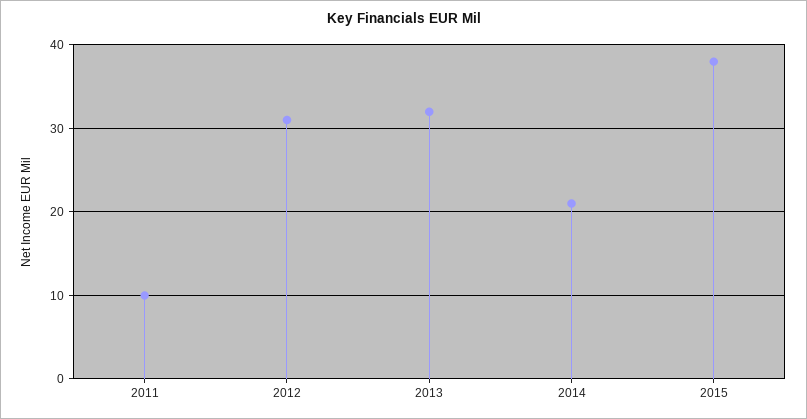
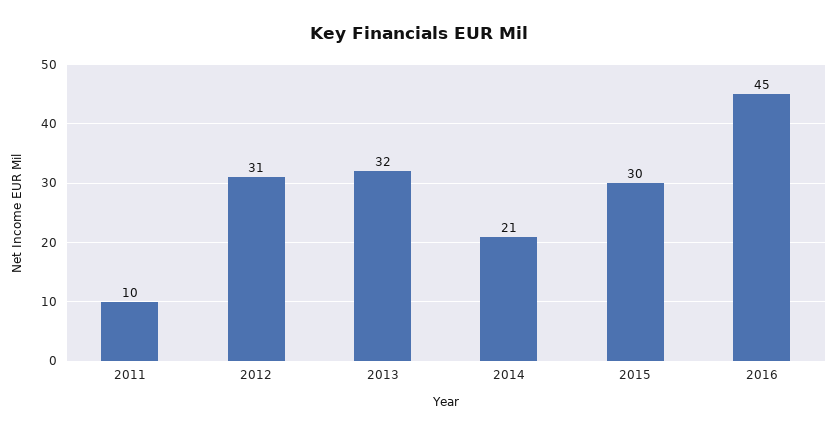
2015: 38 -> 30
2016: none -> 45

